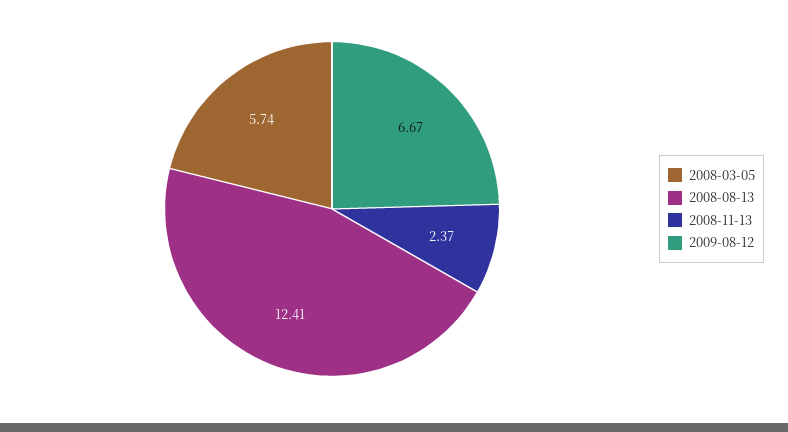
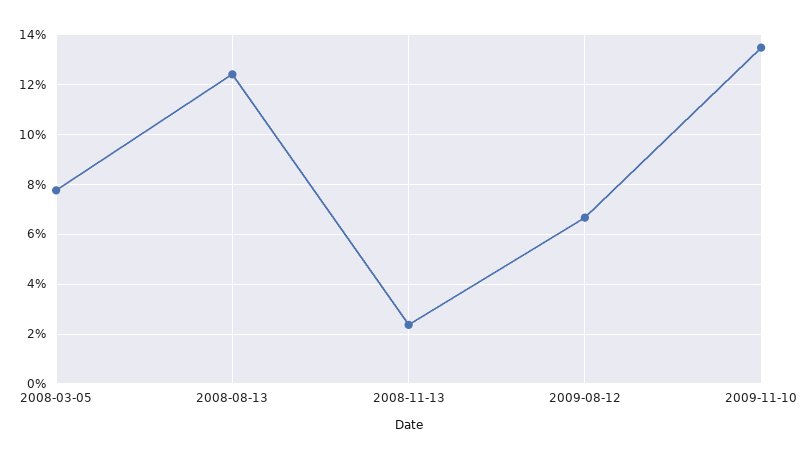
2008-03-05: 5.74 -> 7.75
2009-11-10: none -> 13.5

